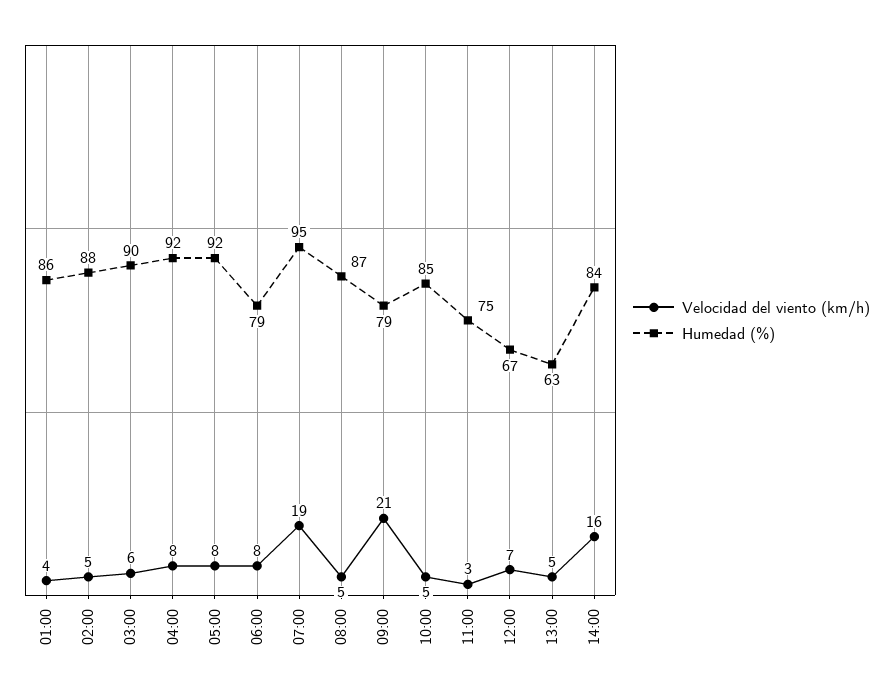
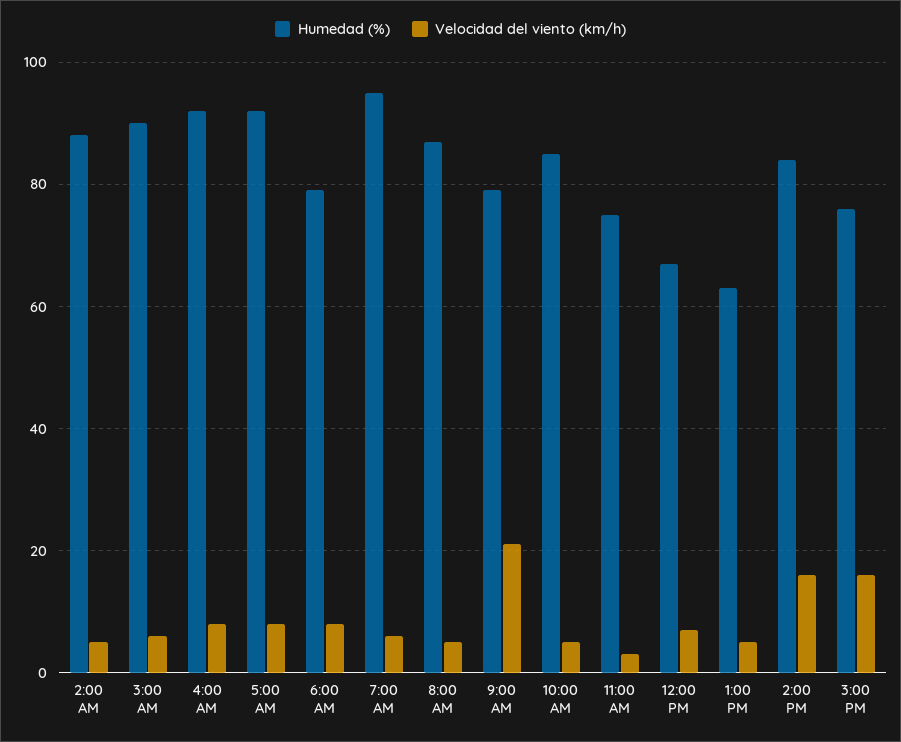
Velocidad del viento (km/h), 01:00: 4 -> none
Humedad (%), 01:00: 86 -> none
Velocidad del viento (km/h), 07:00: 19 -> 5
Humedad (%), 3:00 PM: none -> 75
Velocidad del viento (km/h), 3:00 PM: none -> 15

